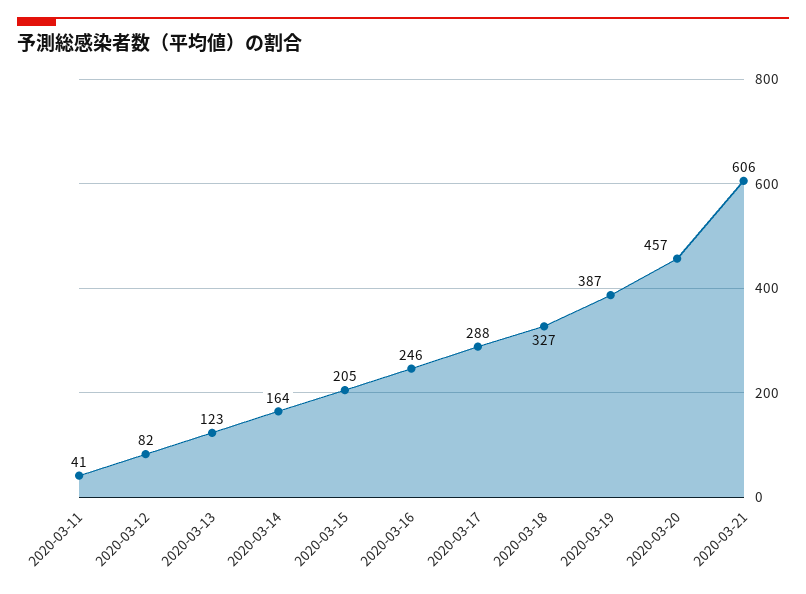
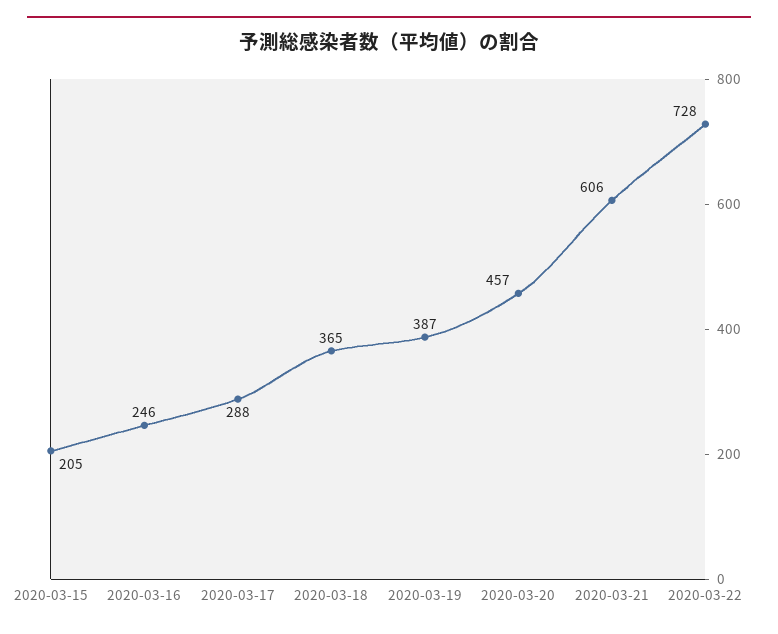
2020-03-11: 41 -> none
2020-03-12: 82 -> none
2020-03-13: 123 -> none
2020-03-14: 164 -> none
2020-03-18: 327 -> 365
2020-03-22: none -> 728

